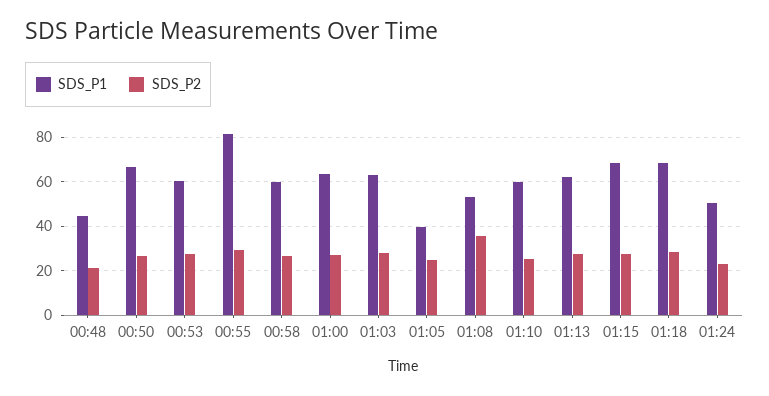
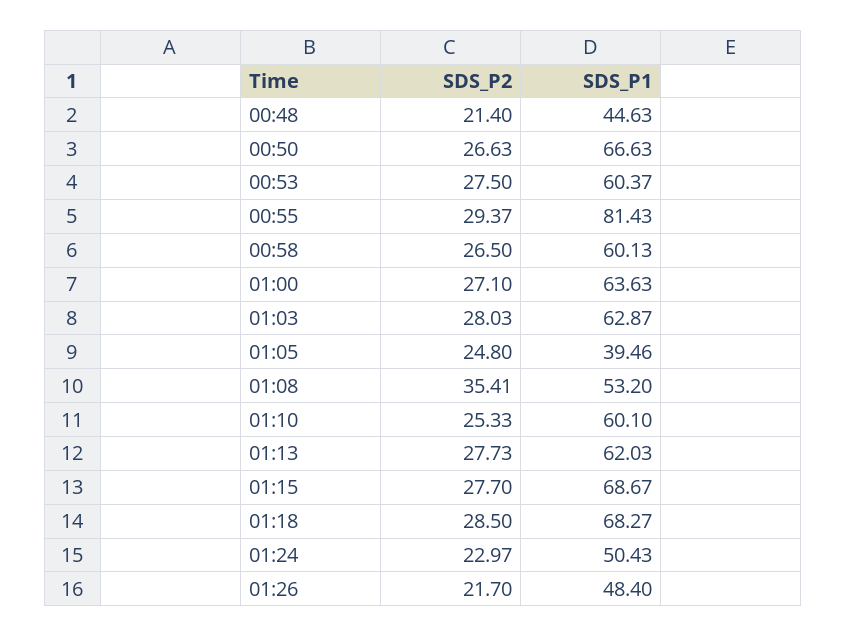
SDS_P2, 01:26: none -> 21.7
SDS_P1, 01:26: none -> 48.4

